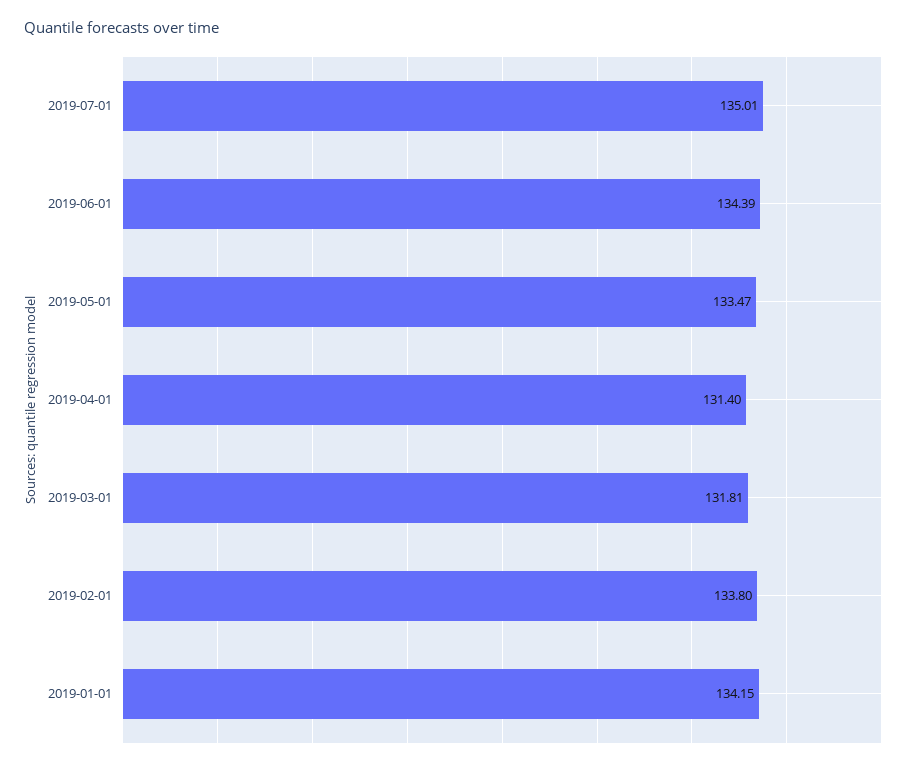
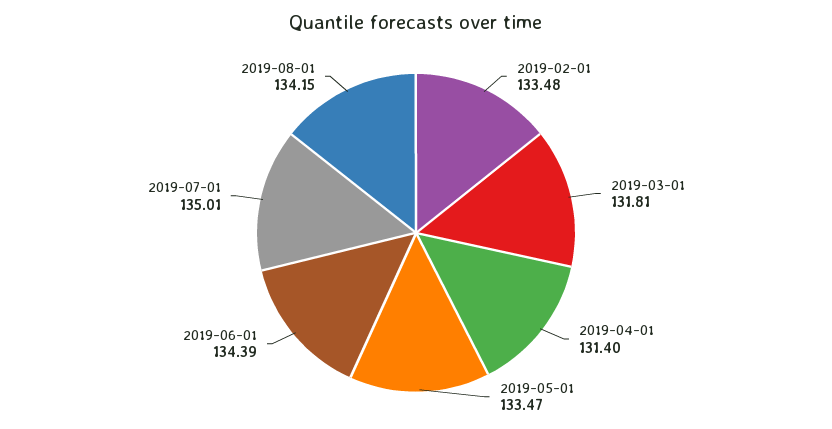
2019-02-01: 133.8 -> 133.48
2019-01-01: 134.15 -> none
2019-08-01: none -> 134.15

